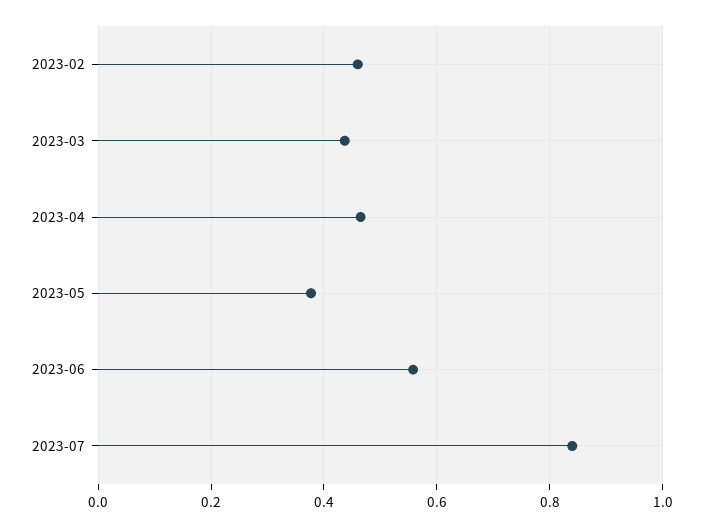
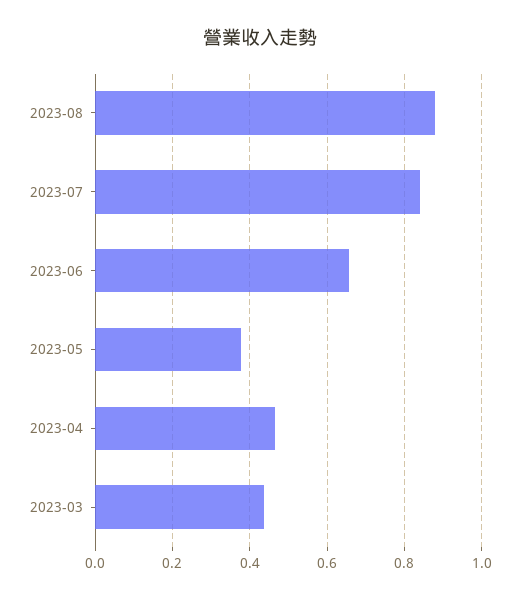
2023-02: 0.46 -> none
2023-06: 0.56 -> 0.66
2023-08: none -> 0.88

